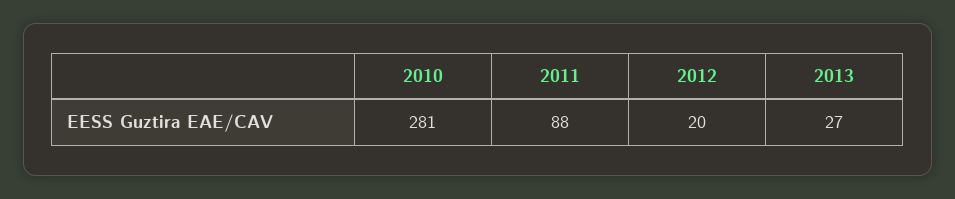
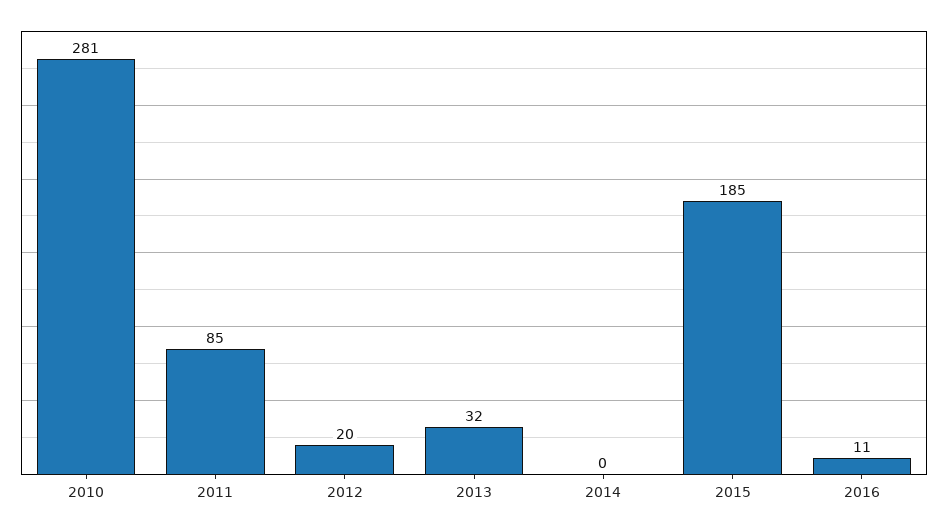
2011: 88 -> 85
2013: 27 -> 32
2014: none -> 0
2015: none -> 185
2016: none -> 11

